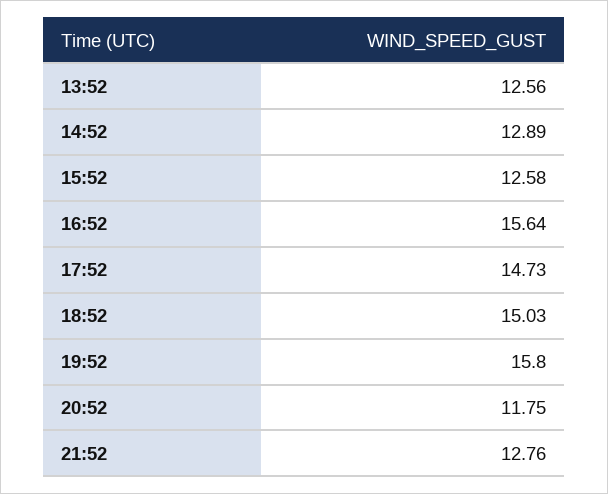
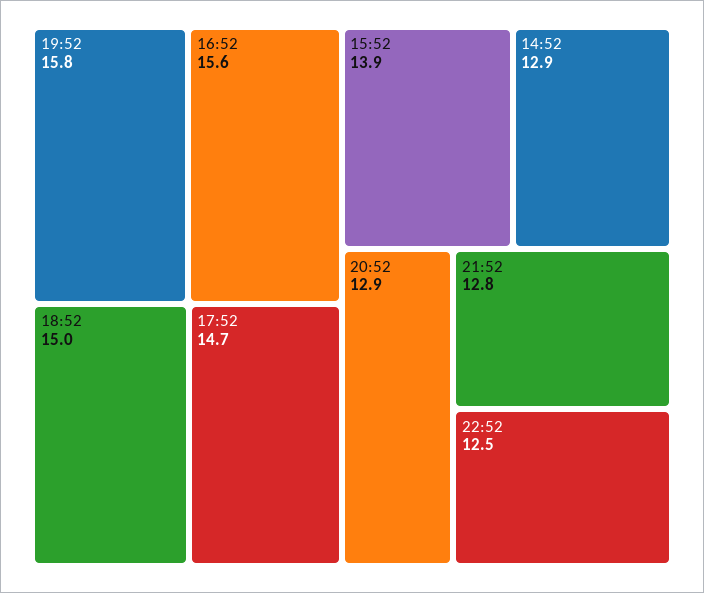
13:52: 12.56 -> none
15:52: 12.58 -> 13.9
20:52: 11.75 -> 12.9
22:52: none -> 12.5

